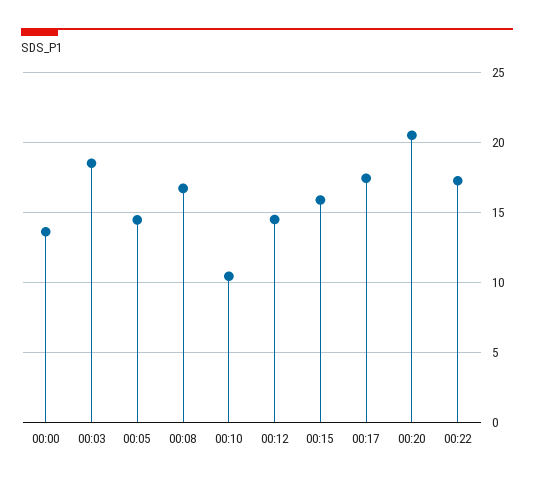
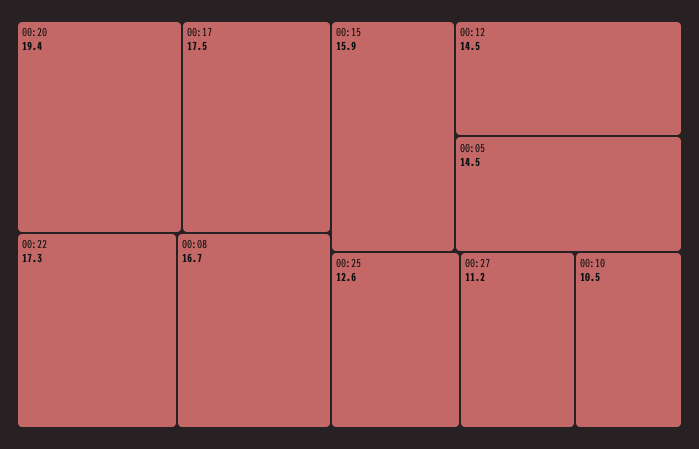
00:00: 13.5 -> none
00:03: 18.5 -> none
00:20: 20.5 -> 19.4
00:25: none -> 12.6
00:27: none -> 11.2

